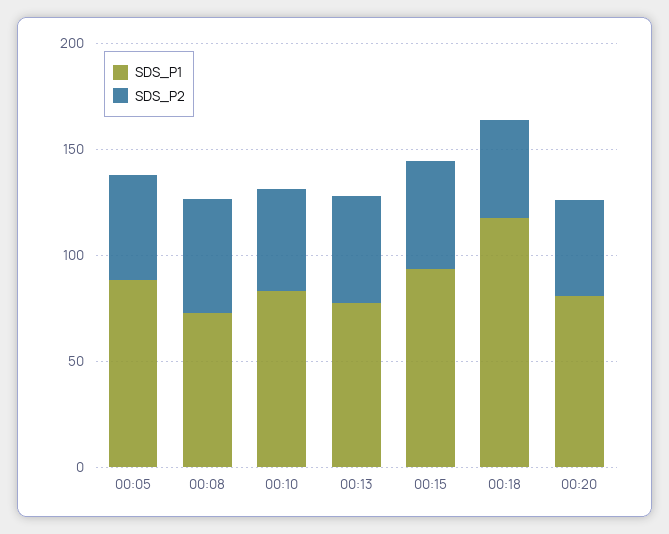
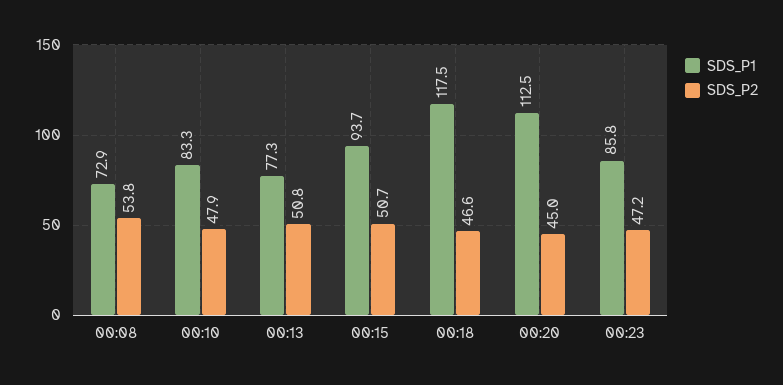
SDS_P1, 00:05: 90 -> none
SDS_P2, 00:05: 50 -> none
SDS_P1, 00:20: 80 -> 112.5
SDS_P1, 00:23: none -> 85.8
SDS_P2, 00:23: none -> 47.2

